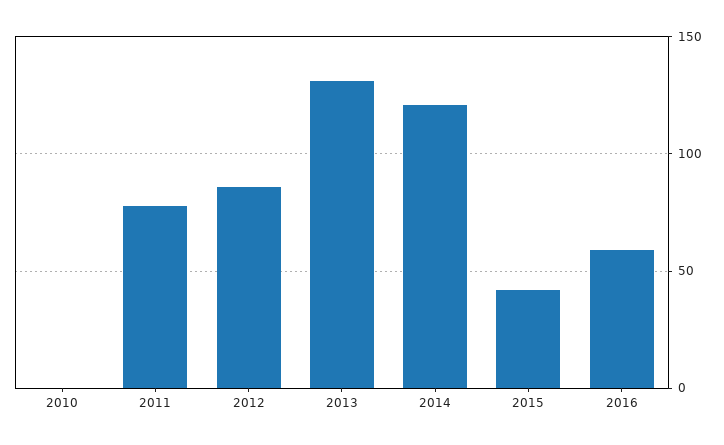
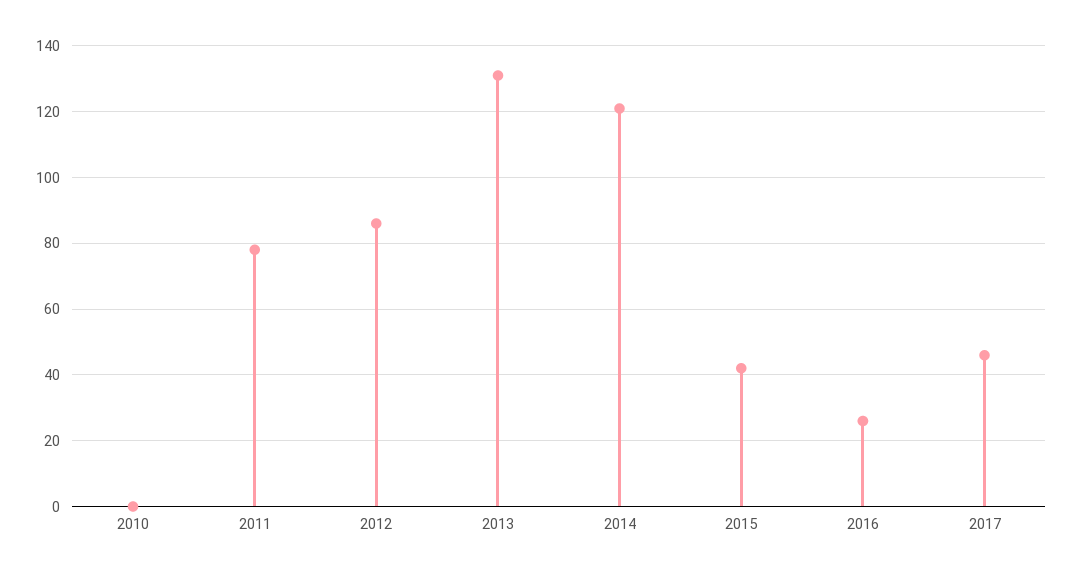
2016: 60 -> 25
2017: none -> 45

